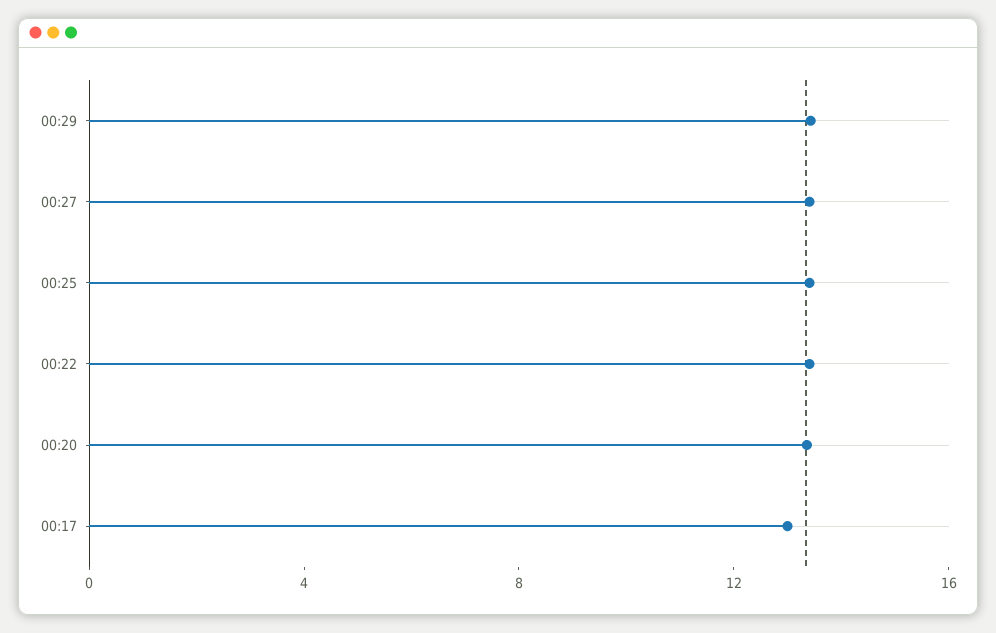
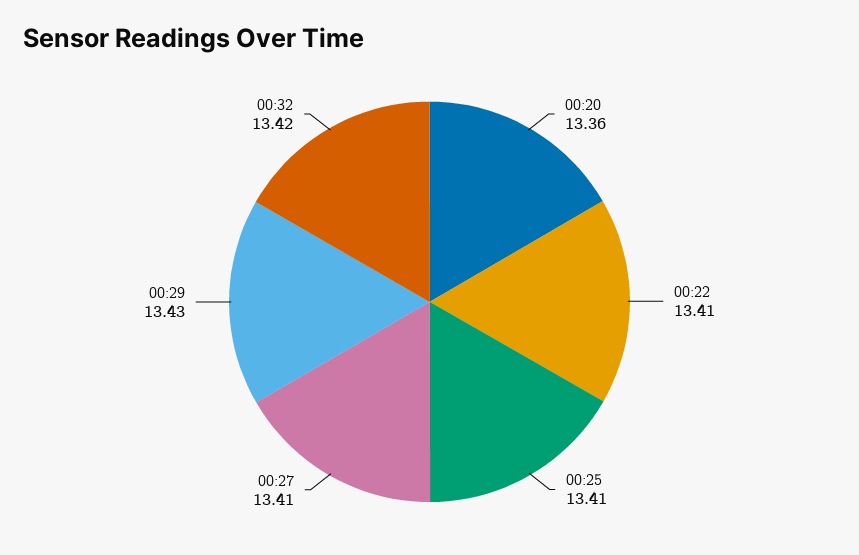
00:17: 13 -> none
00:32: none -> 13.42

